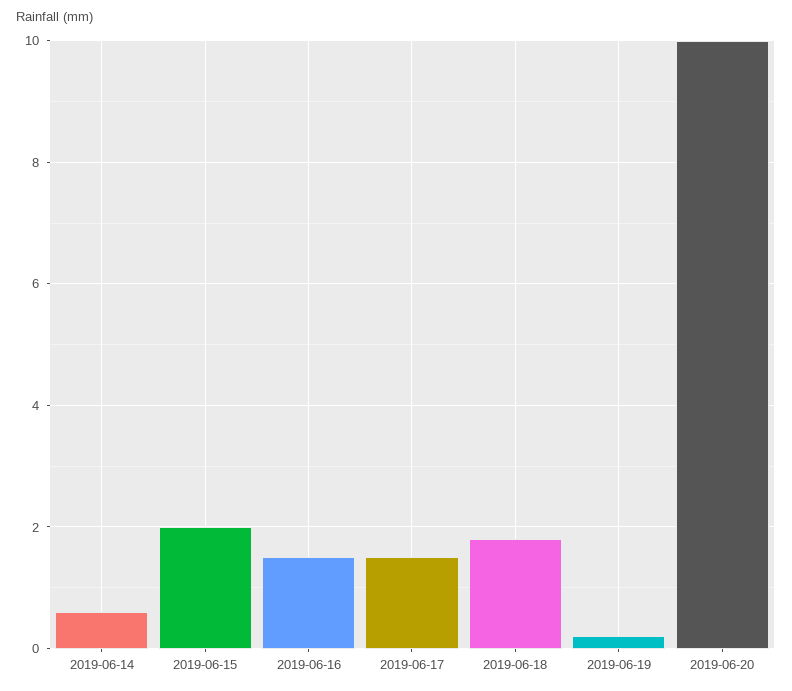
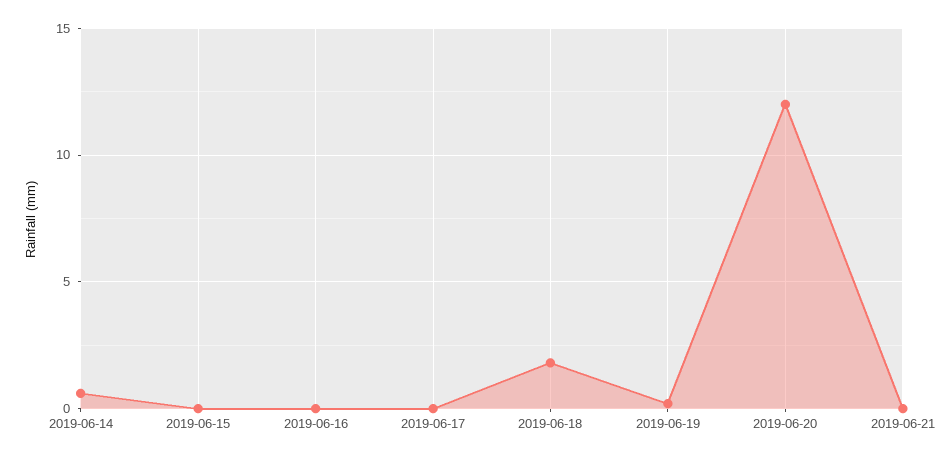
2019-06-15: 2 -> 0
2019-06-16: 1.5 -> 0
2019-06-17: 1.5 -> 0
2019-06-20: 10 -> 12
2019-06-21: none -> 0

